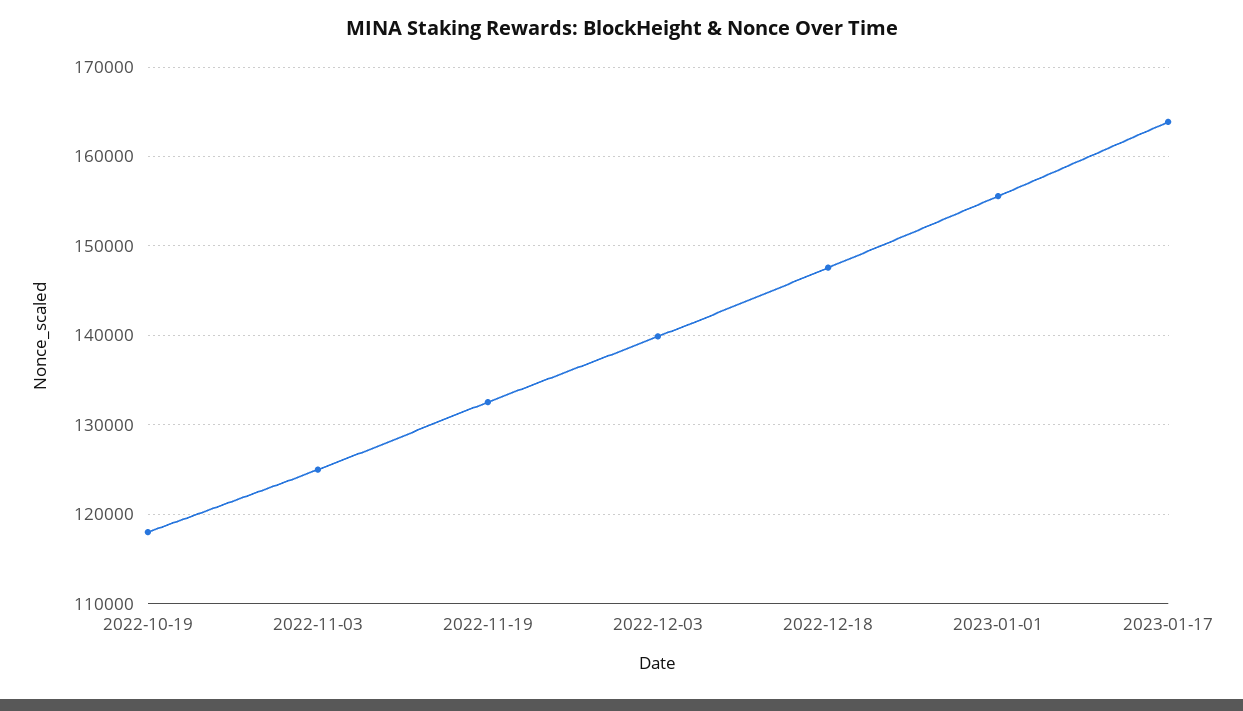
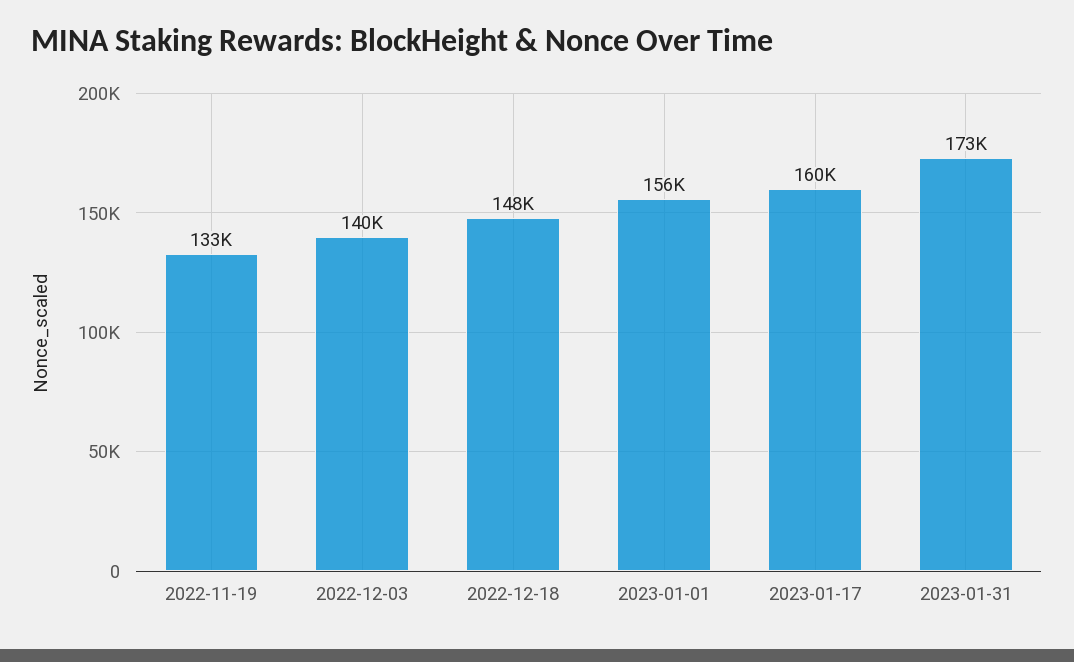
2022-10-19: 118000 -> none
2022-11-03: 125000 -> none
2023-01-17: 164000 -> 160000
2023-01-31: none -> 173000

